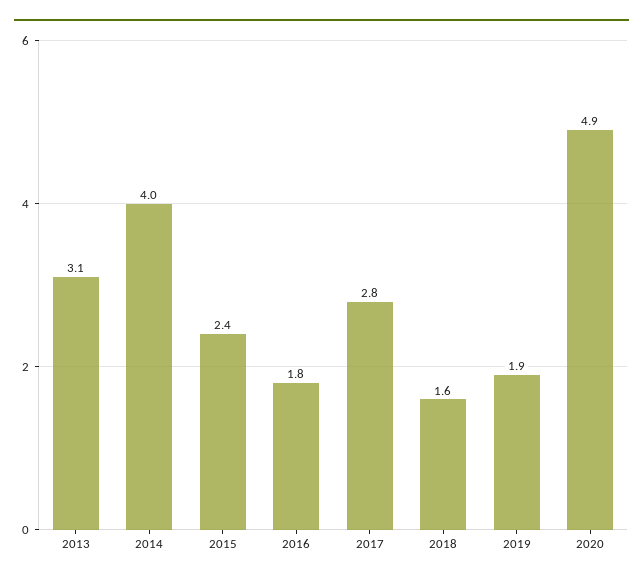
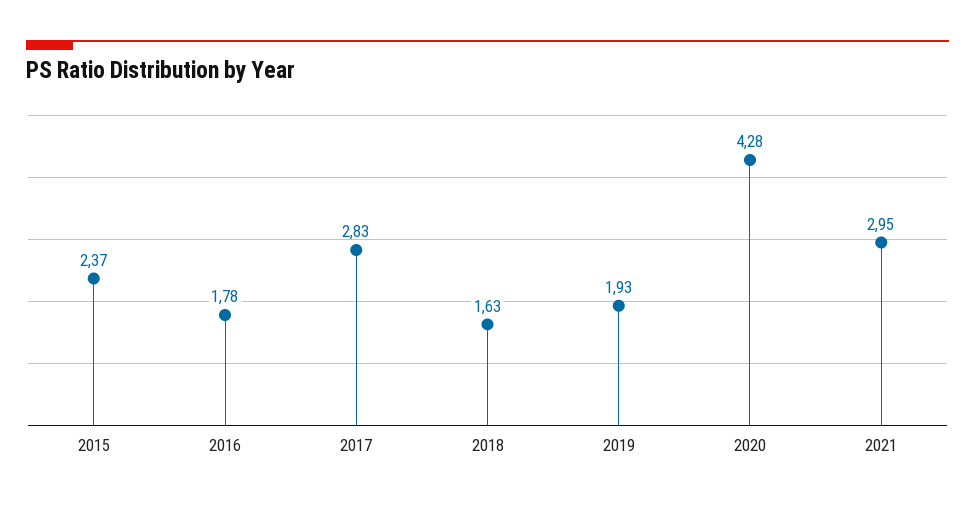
2013: 3.1 -> none
2014: 4 -> none
2020: 4.9 -> 4.28
2021: none -> 2.95

